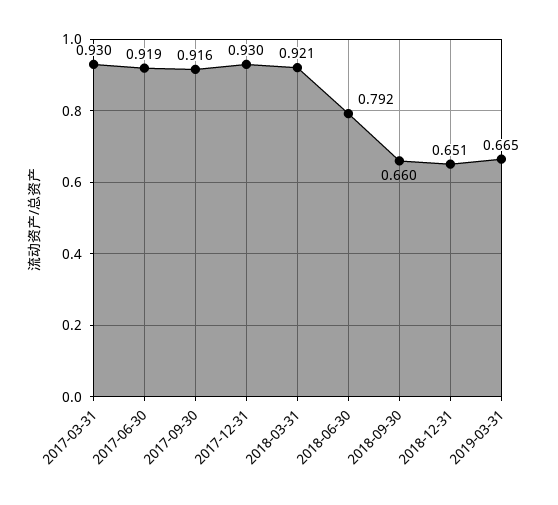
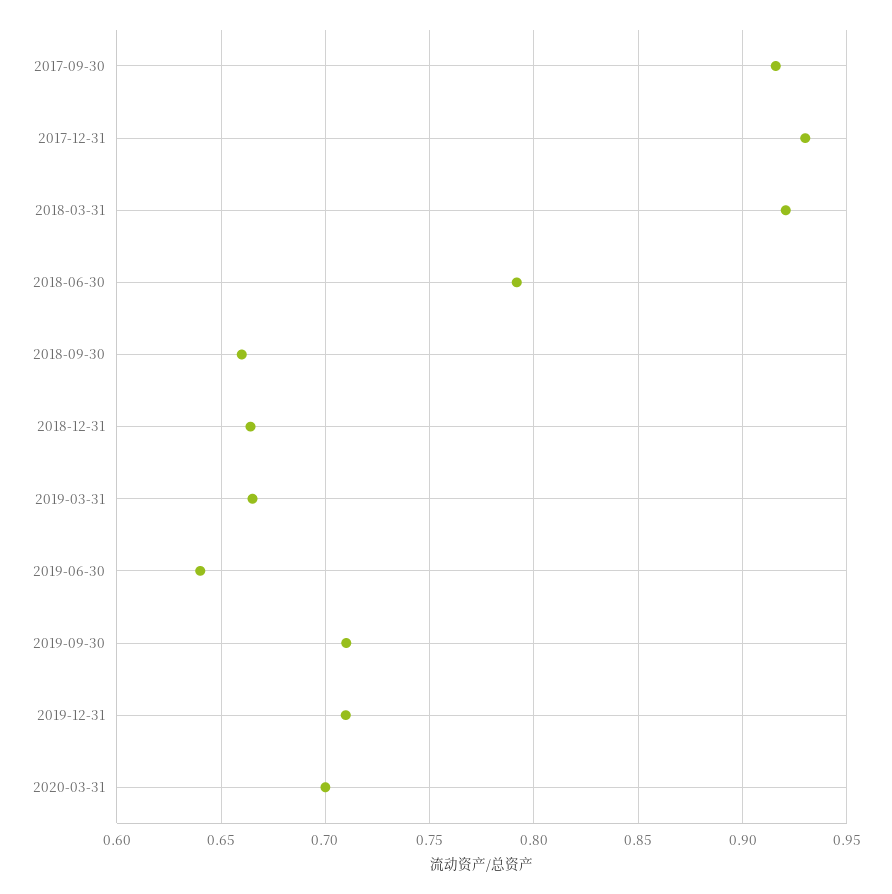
2017-03-31: 0.93 -> none
2017-06-30: 0.919 -> none
2018-12-31: 0.651 -> 0.665
2019-06-30: none -> 0.64
2019-09-30: none -> 0.71
2019-12-31: none -> 0.71
2020-03-31: none -> 0.7

